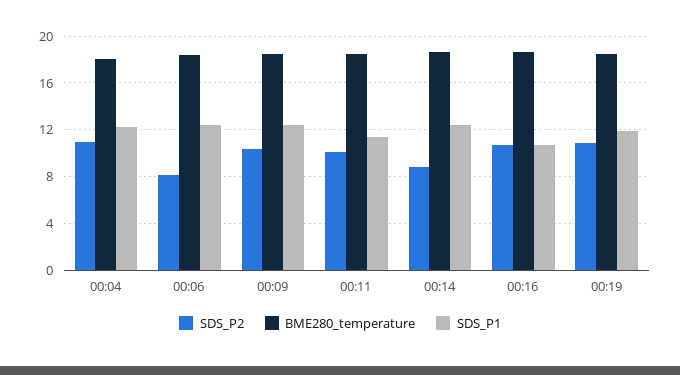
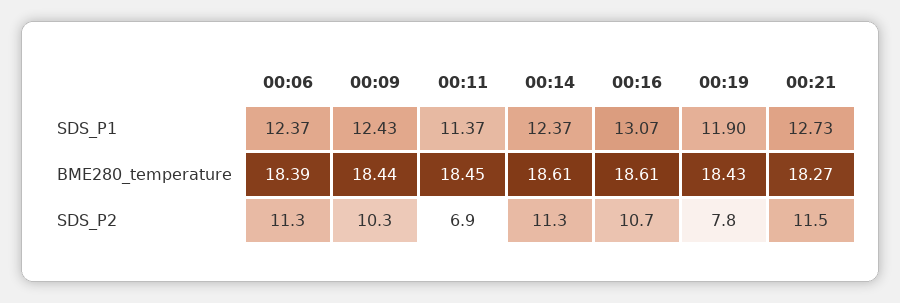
SDS_P2, 00:04: 11 -> none
BME280_temperature, 00:04: 18 -> none
SDS_P1, 00:04: 12 -> none
SDS_P2, 00:06: 8 -> 11.3
SDS_P2, 00:11: 10 -> 6.9
SDS_P2, 00:14: 9 -> 11.3
SDS_P1, 00:16: 11 -> 13.07
SDS_P2, 00:19: 11 -> 7.8
SDS_P1, 00:21: none -> 12.73
BME280_temperature, 00:21: none -> 18.27
SDS_P2, 00:21: none -> 11.5

